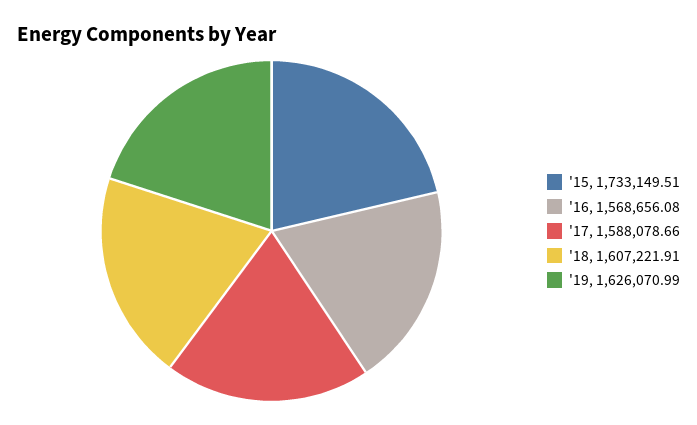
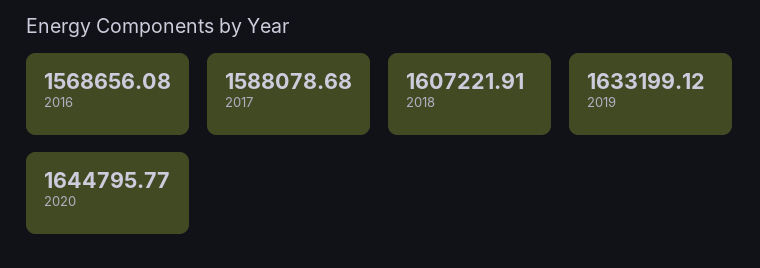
'15: 1733149.51 -> none
'17: 1588078.66 -> 1588078.68
'19: 1626070.99 -> 1633199.12
2020: none -> 1644795.77

